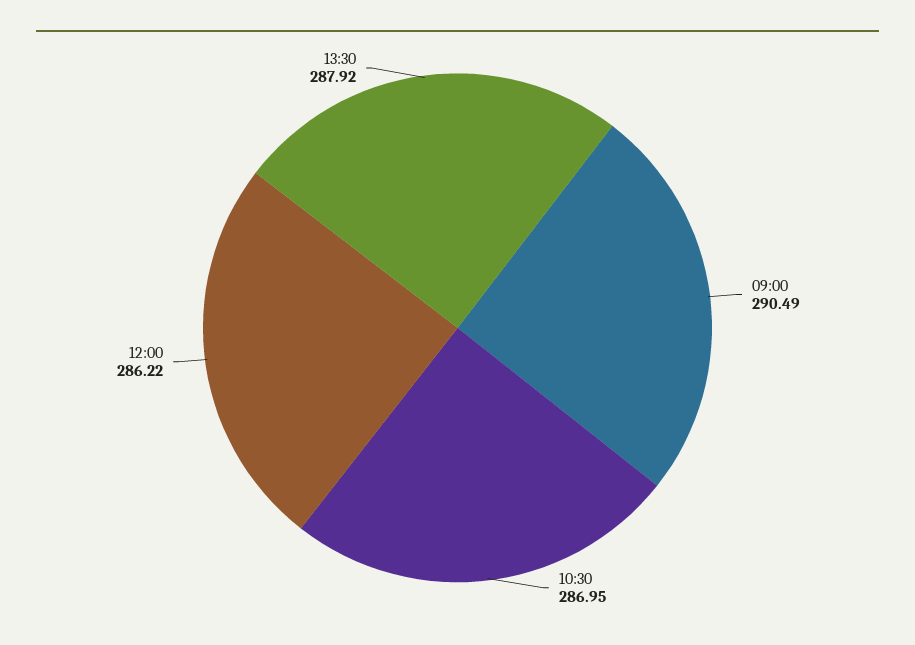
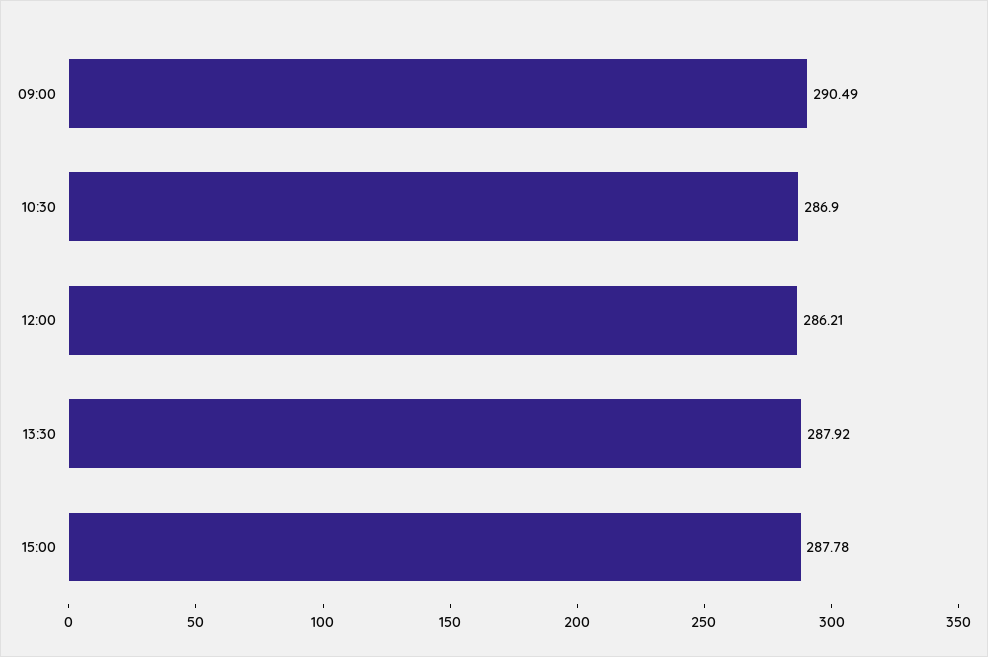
10:30: 286.95 -> 286.9
12:00: 286.22 -> 286.21
15:00: none -> 287.78

